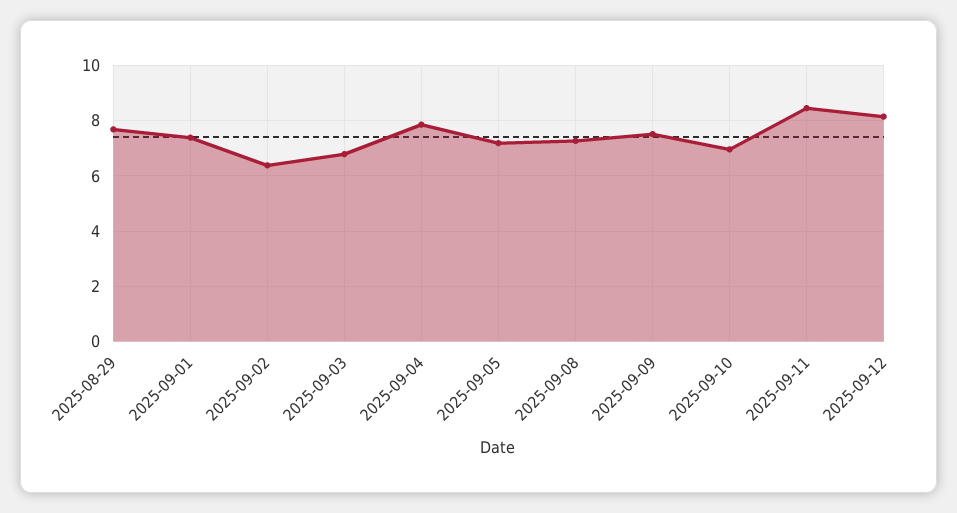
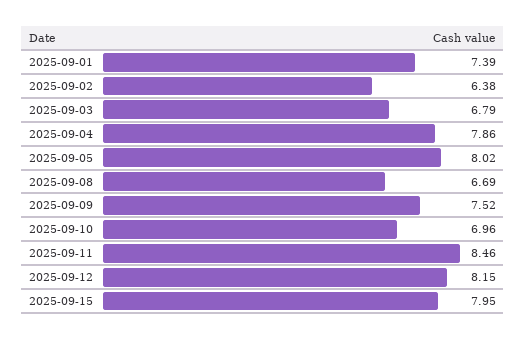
2025-08-29: 7.75 -> none
2025-09-05: 7.25 -> 8.02
2025-09-08: 7.25 -> 6.69
2025-09-15: none -> 7.95

